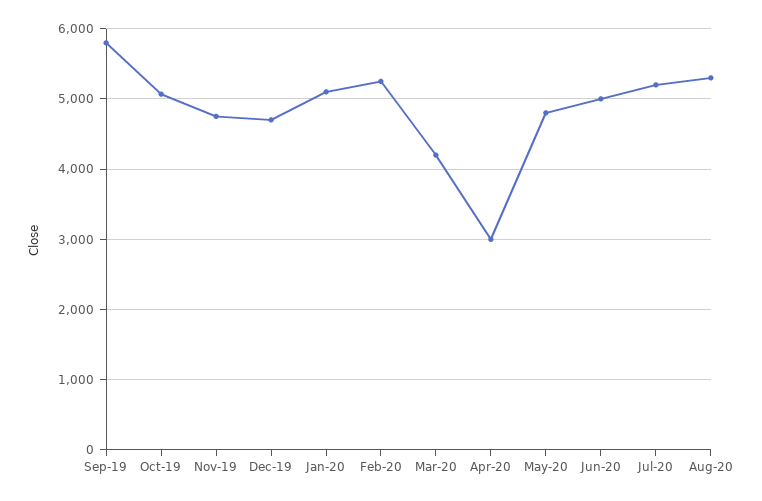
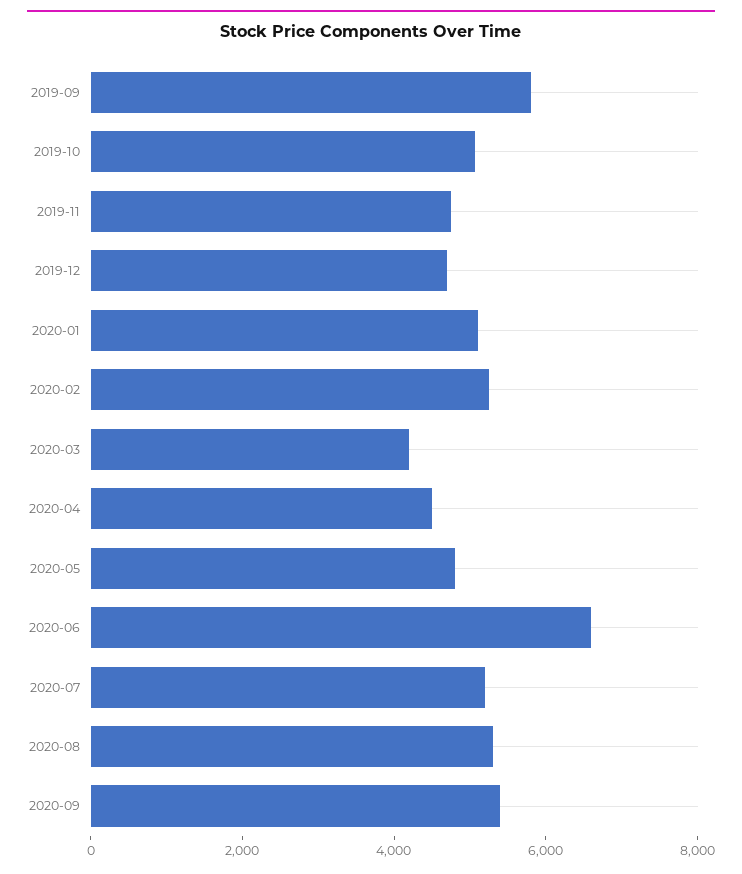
Apr-20: 3000 -> 4500
Jun-20: 5000 -> 6500
2020-09: none -> 5500

